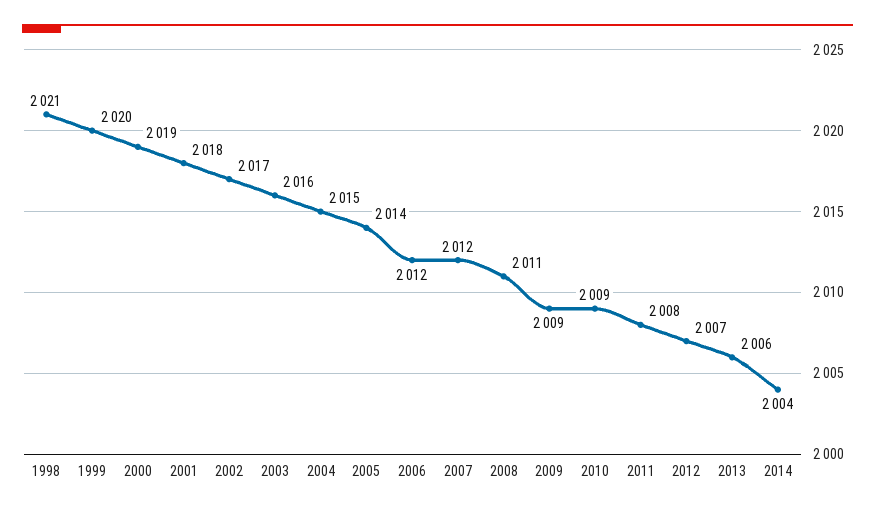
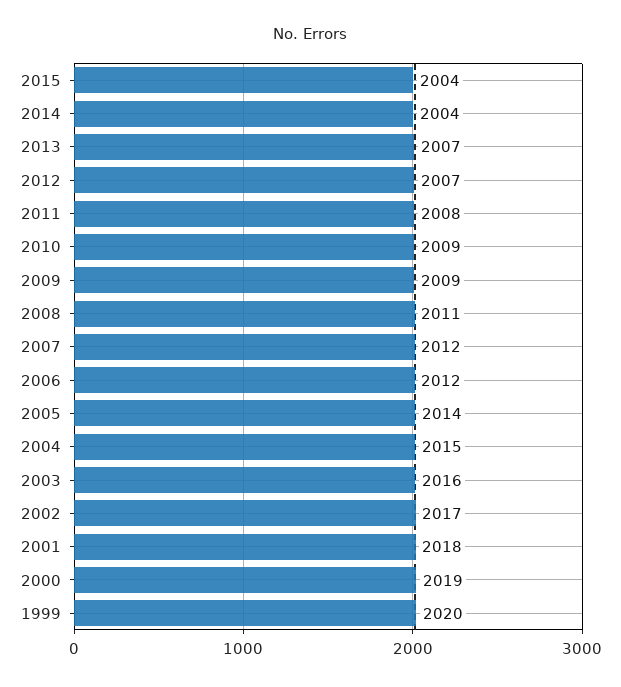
1998: 2021 -> none
2013: 2006 -> 2007
2015: none -> 2004

